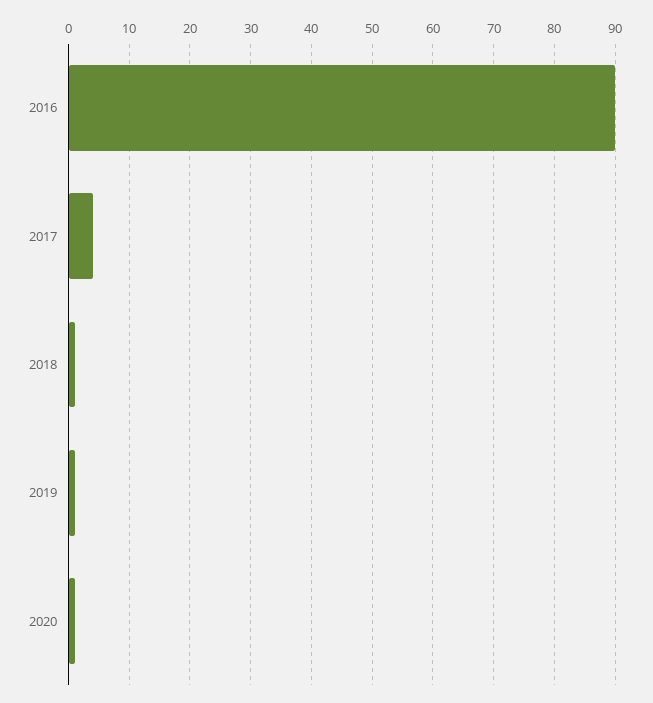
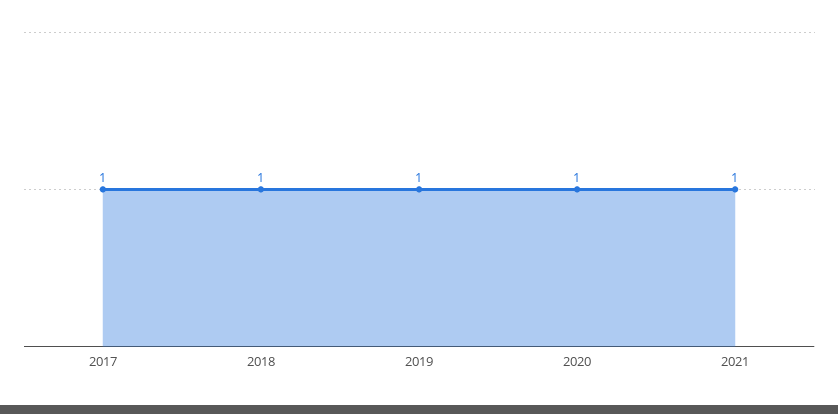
2016: 90 -> none
2017: 4 -> 1
2021: none -> 1

